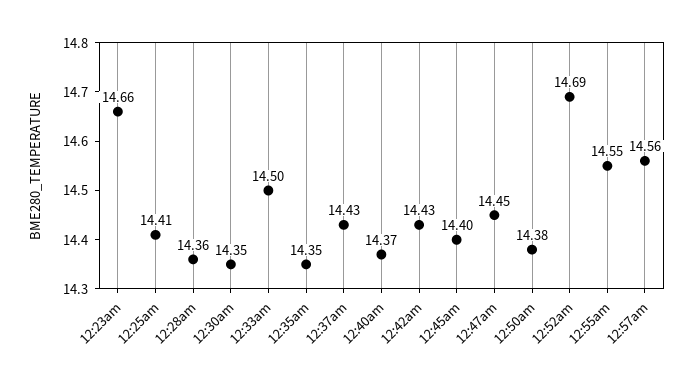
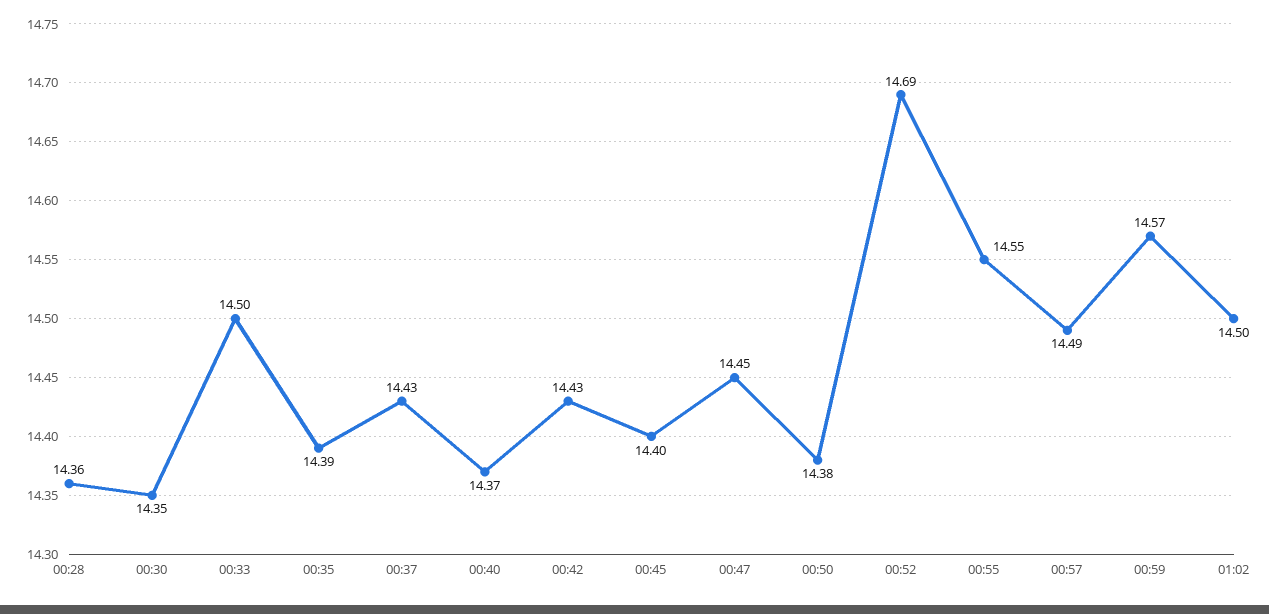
12:23am: 14.66 -> none
12:25am: 14.41 -> none
12:35am: 14.35 -> 14.39
12:57am: 14.56 -> 14.49
00:59: none -> 14.57
01:02: none -> 14.5

